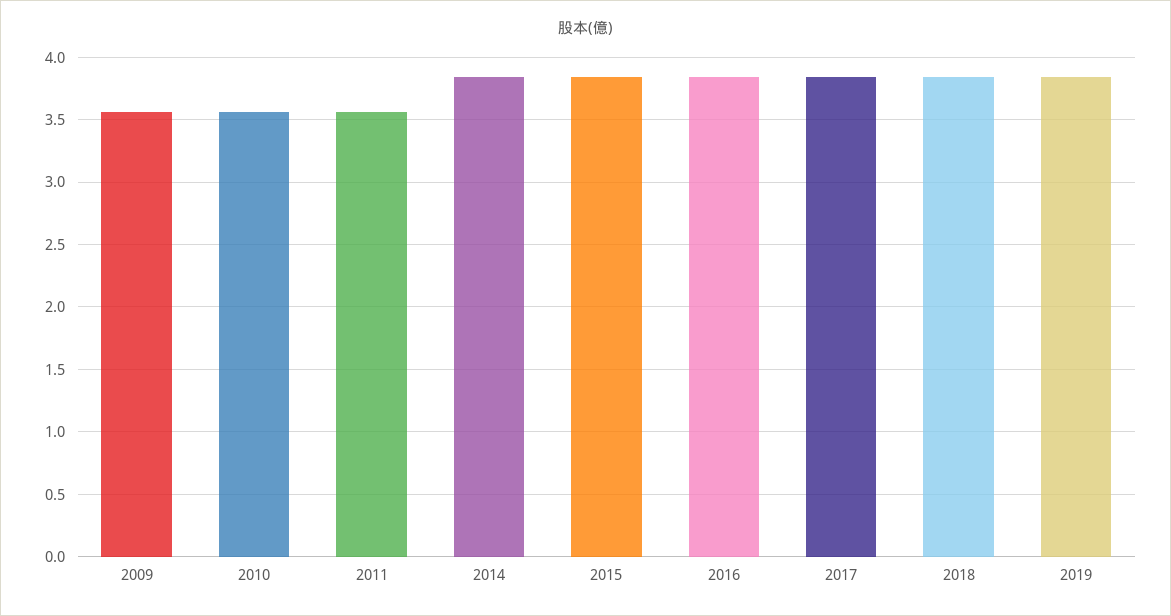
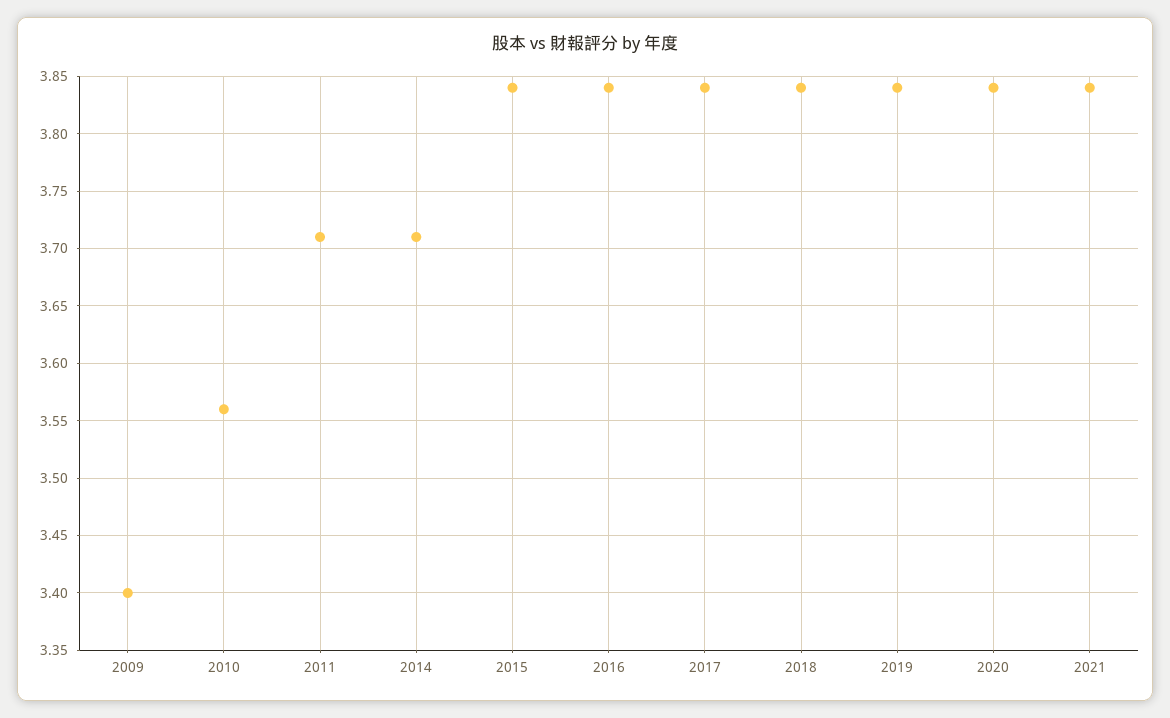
2009: 3.55 -> 3.4
2011: 3.55 -> 3.71
2014: 3.85 -> 3.71
2020: none -> 3.84
2021: none -> 3.84

